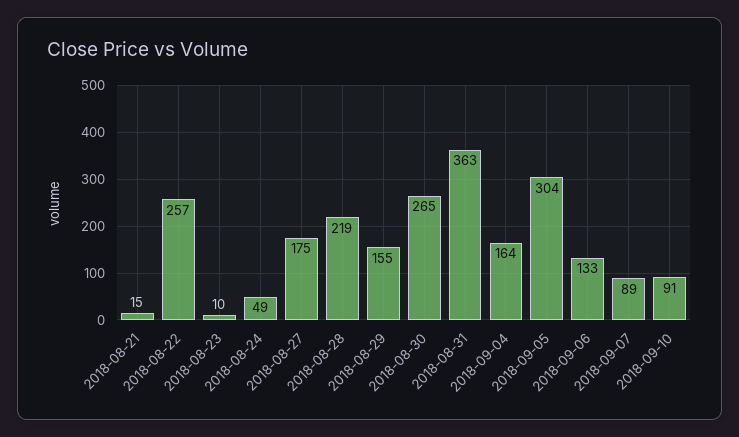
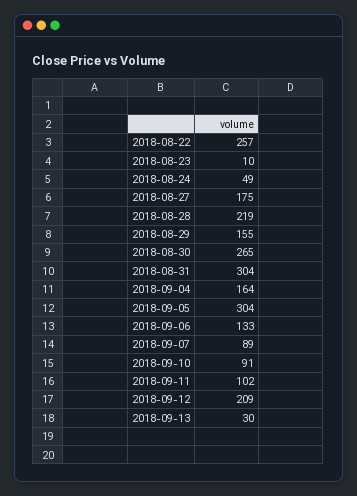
2018-08-21: 15 -> none
2018-08-31: 363 -> 304
2018-09-11: none -> 102
2018-09-12: none -> 209
2018-09-13: none -> 30

